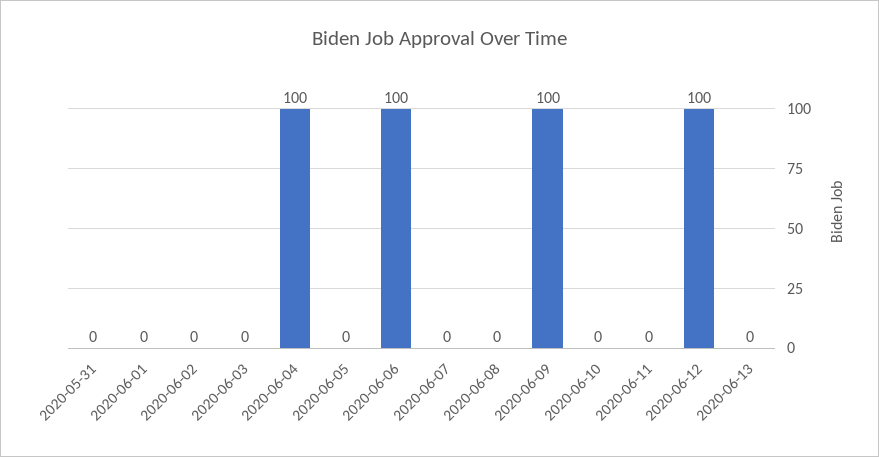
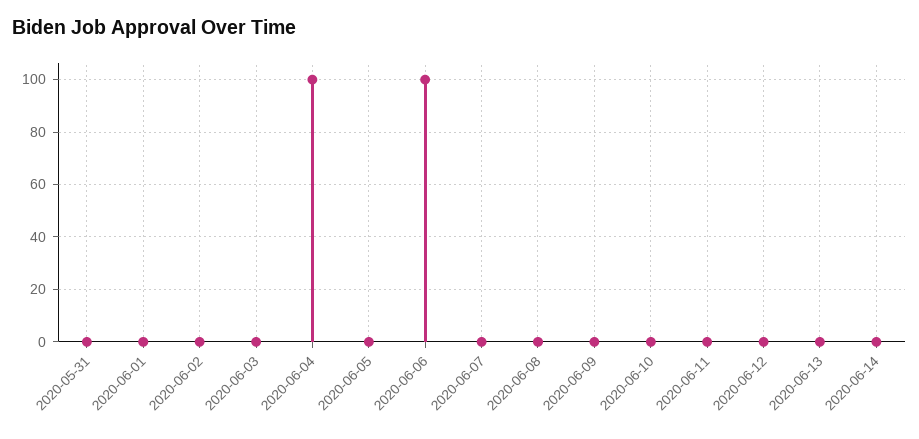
2020-06-09: 100 -> 0
2020-06-12: 100 -> 0
2020-06-14: none -> 0

